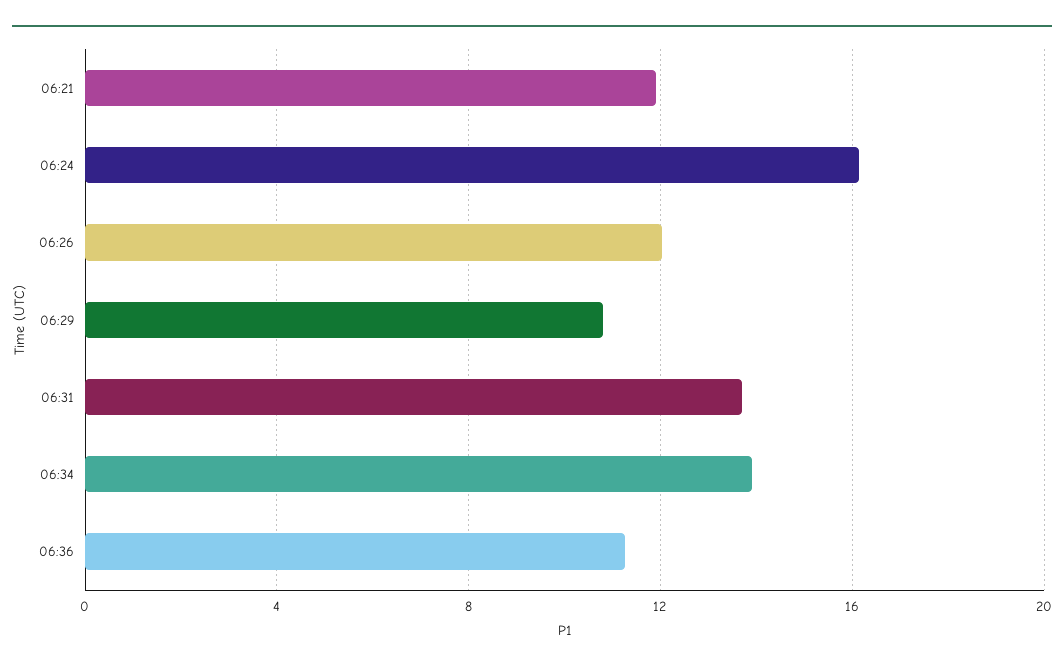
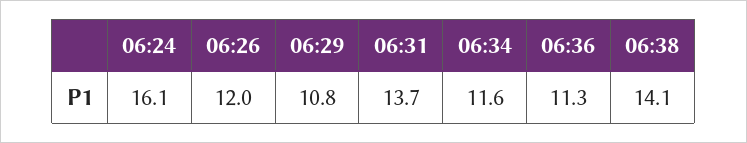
06:21: 12 -> none
06:34: 14 -> 11.6
06:38: none -> 14.1

